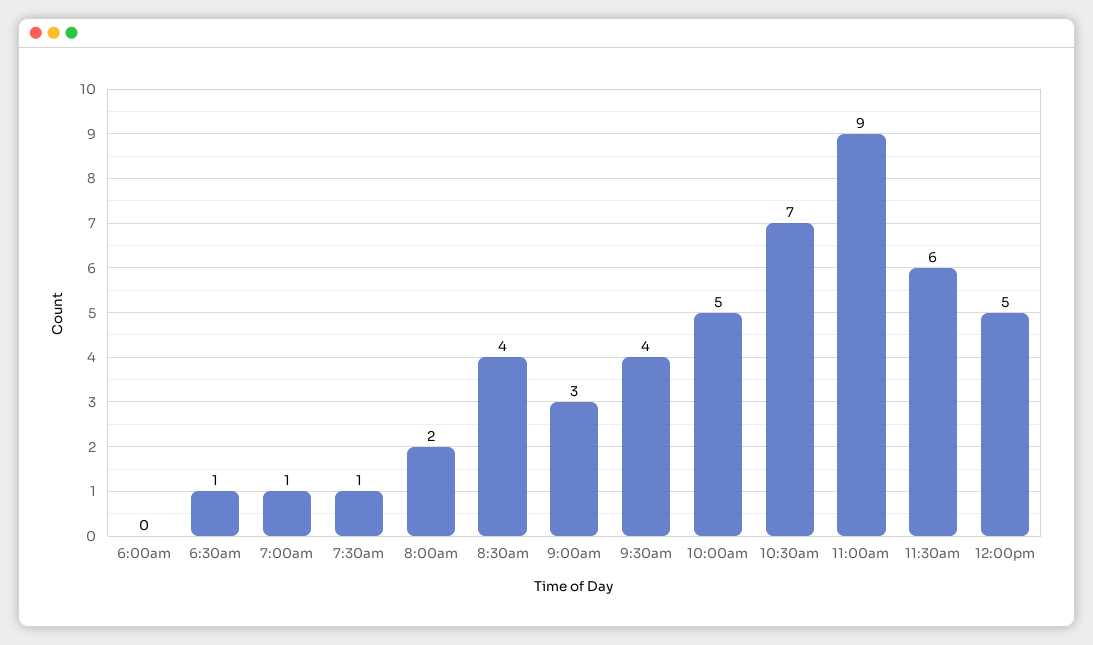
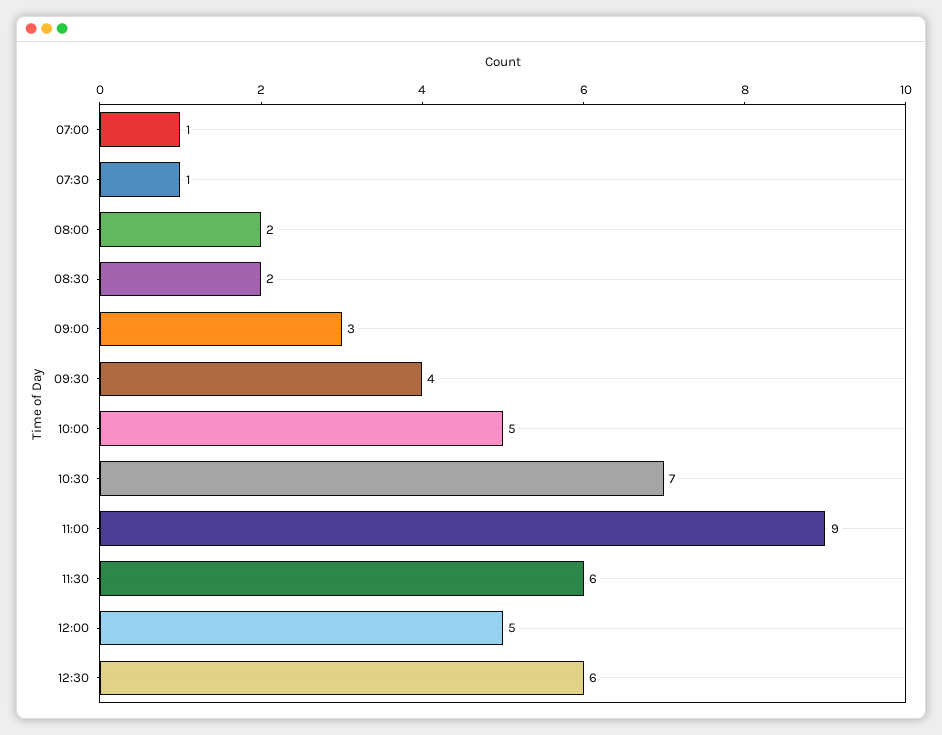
6:00am: 0 -> none
6:30am: 1 -> none
8:30am: 4 -> 2
12:30: none -> 6

